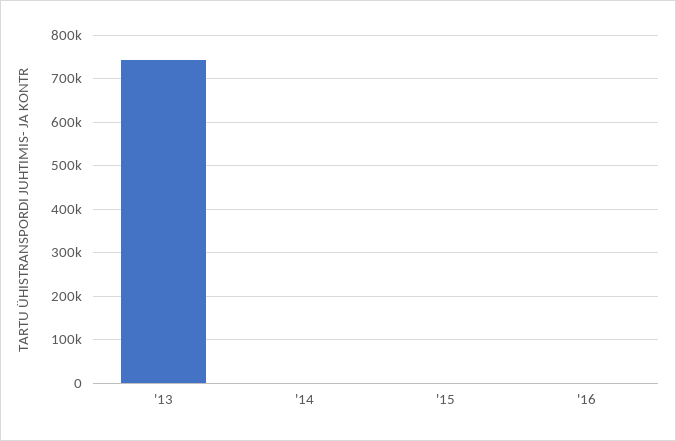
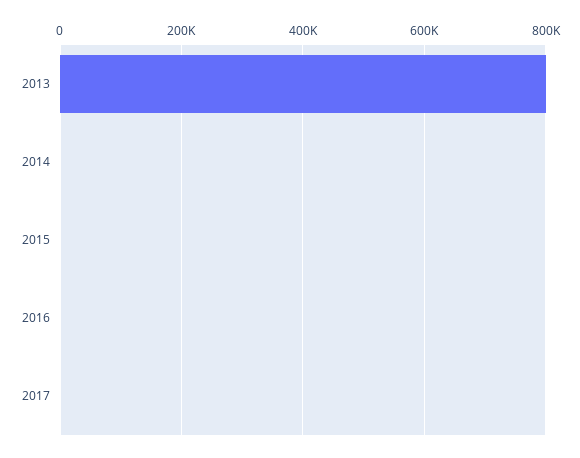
'13: 740000 -> 800000
2017: none -> 0

